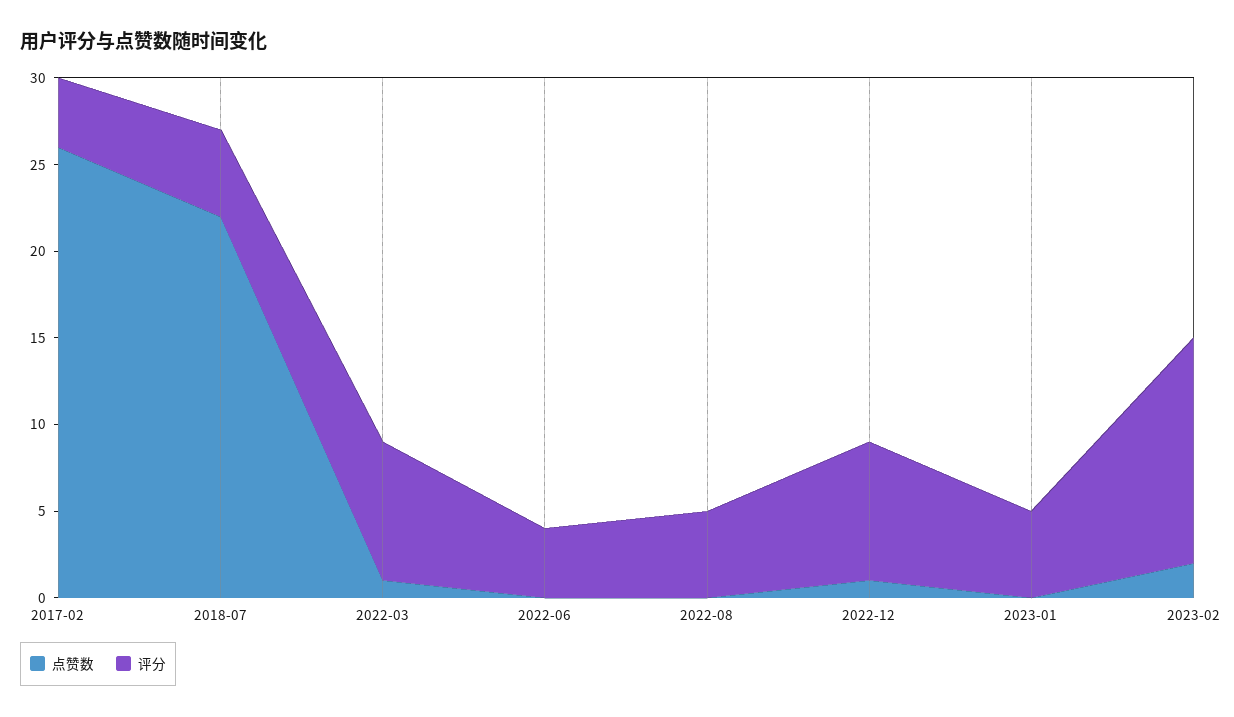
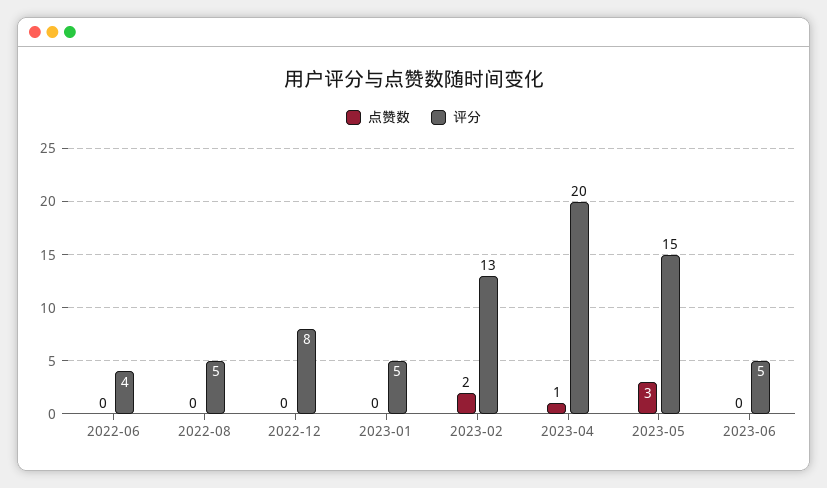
点赞数, 2017-02: 26 -> none
评分, 2017-02: 4 -> none
点赞数, 2018-07: 22 -> none
评分, 2018-07: 5 -> none
点赞数, 2022-03: 1 -> none
评分, 2022-03: 8 -> none
点赞数, 2022-12: 1 -> 0
点赞数, 2023-04: none -> 1
评分, 2023-04: none -> 20
点赞数, 2023-05: none -> 3
评分, 2023-05: none -> 15
点赞数, 2023-06: none -> 0
评分, 2023-06: none -> 5

